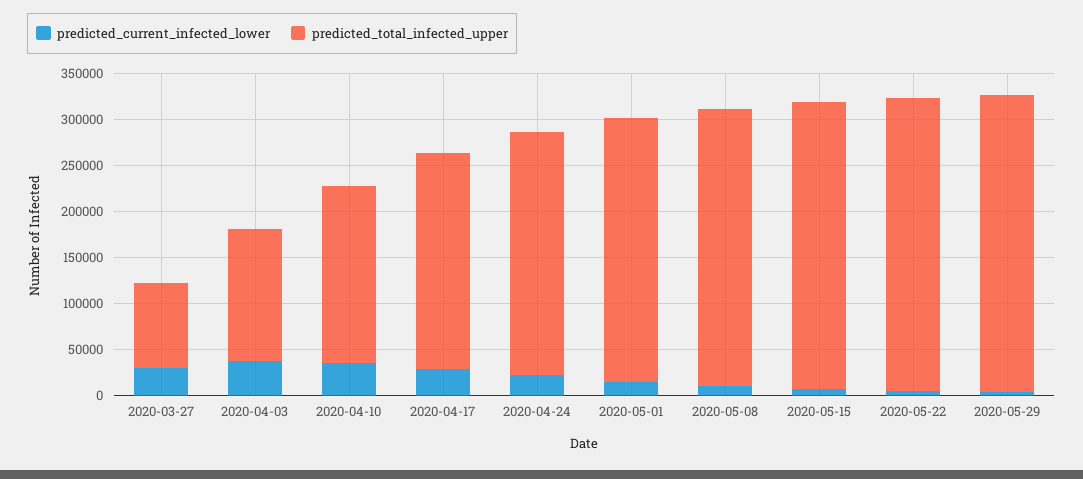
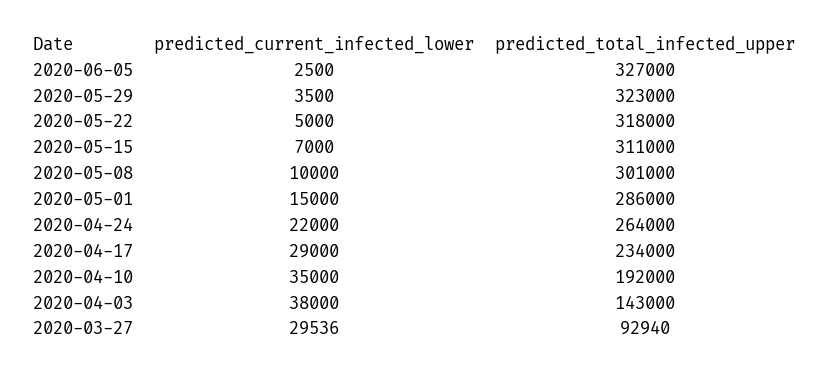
predicted_current_infected_lower, 2020-06-05: none -> 2500
predicted_total_infected_upper, 2020-06-05: none -> 327000

